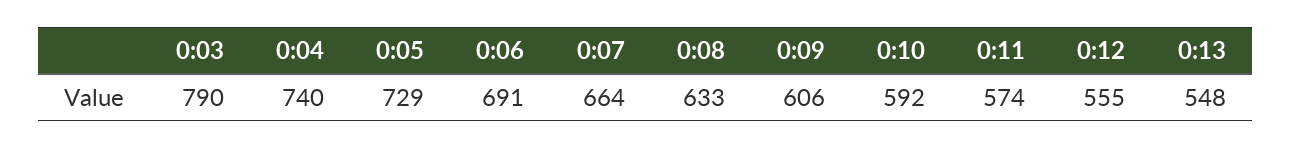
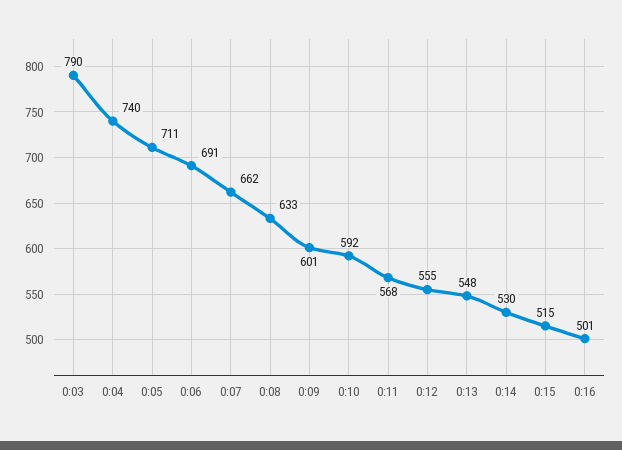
0:05: 729 -> 711
0:07: 664 -> 662
0:09: 606 -> 601
0:11: 574 -> 568
0:14: none -> 530
0:15: none -> 515
0:16: none -> 501

